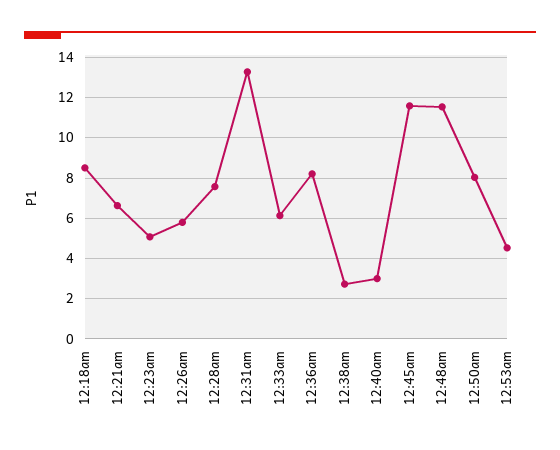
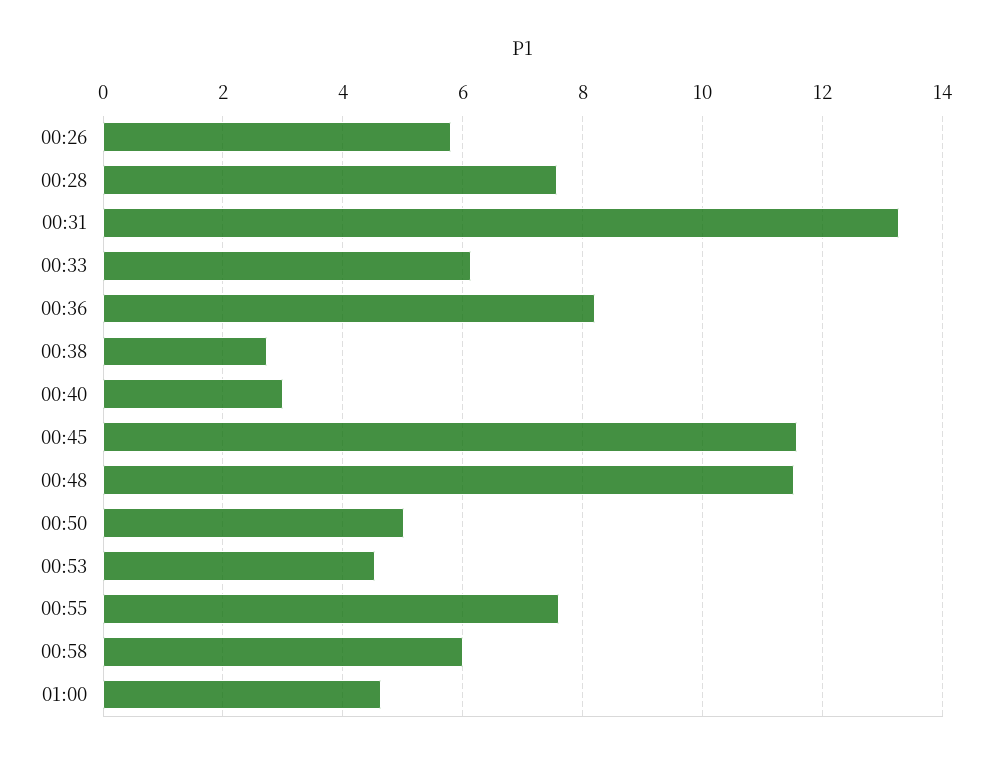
12:18am: 8.5 -> none
12:21am: 6.5 -> none
12:23am: 5 -> none
12:50am: 8 -> 5
00:55: none -> 7.6
00:58: none -> 6
01:00: none -> 4.6

